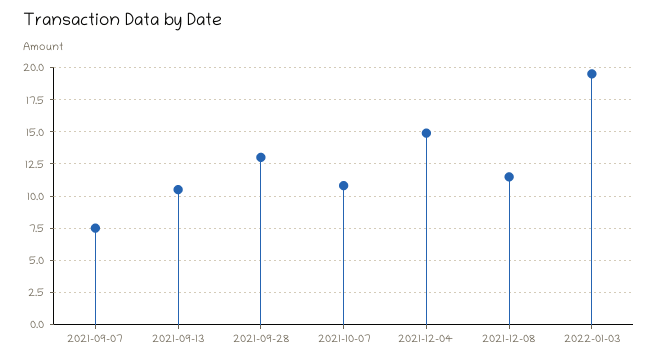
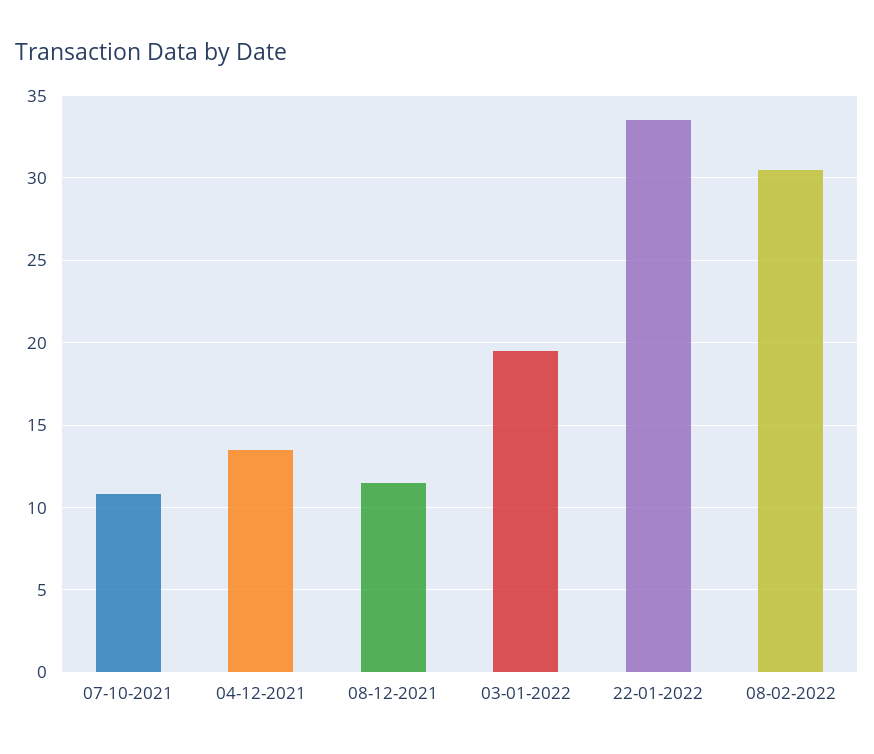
2021-09-07: 7.5 -> none
2021-09-13: 10.5 -> none
2021-09-28: 13 -> none
2021-12-04: 15 -> 13.5
22-01-2022: none -> 33.5
08-02-2022: none -> 30.5

